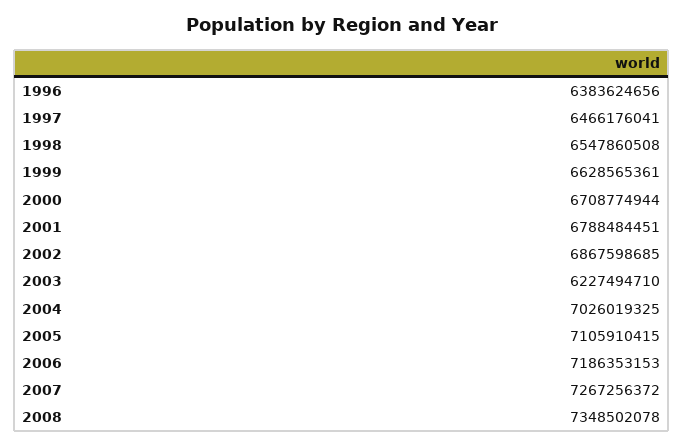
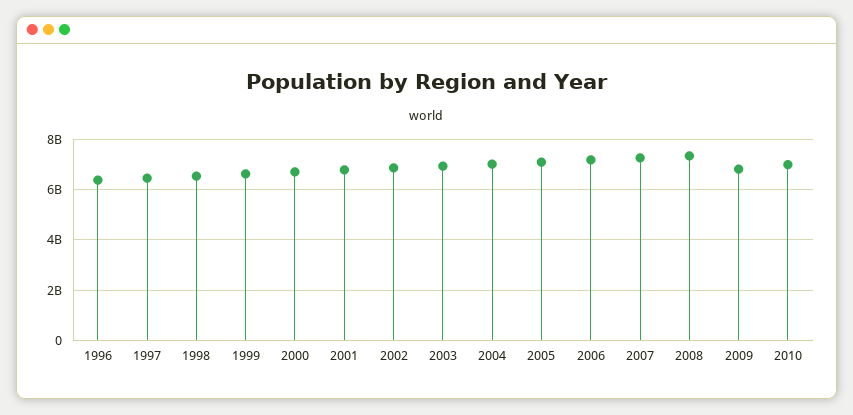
2003: 6227494710 -> 7000000000
2009: none -> 6750000000
2010: none -> 7000000000

